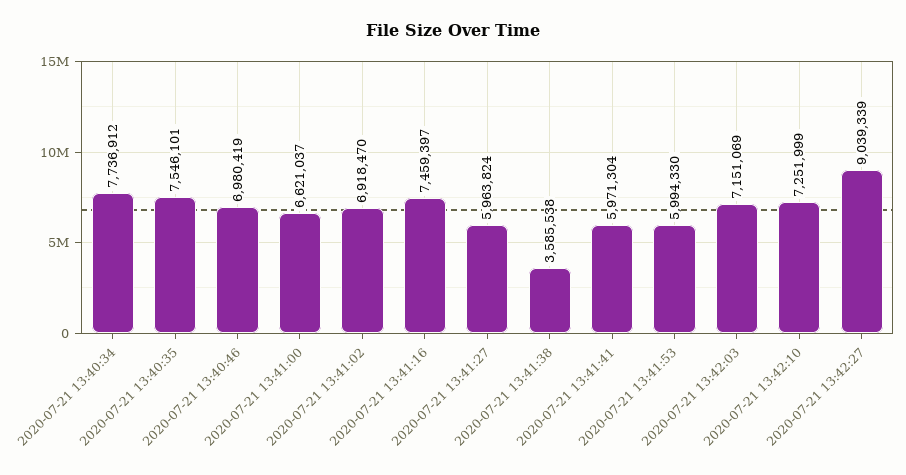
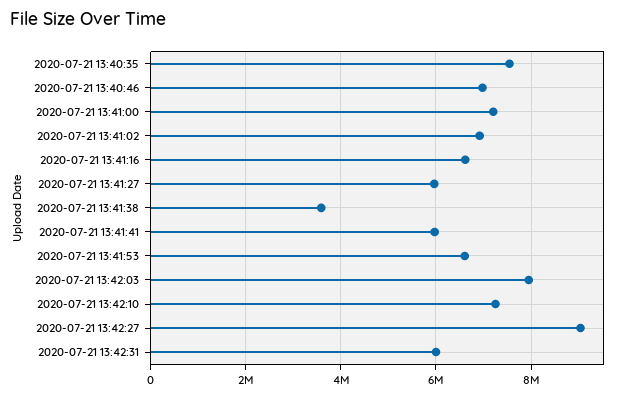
2020-07-21 13:40:34: 7736912 -> none
2020-07-21 13:41:00: 6621037 -> 7200000
2020-07-21 13:41:16: 7459397 -> 6600000
2020-07-21 13:41:53: 5994330 -> 6600000
2020-07-21 13:42:03: 7151069 -> 8000000
2020-07-21 13:42:31: none -> 6000000

